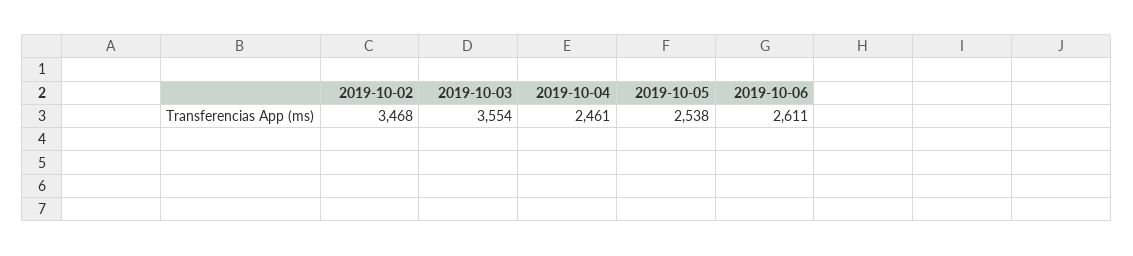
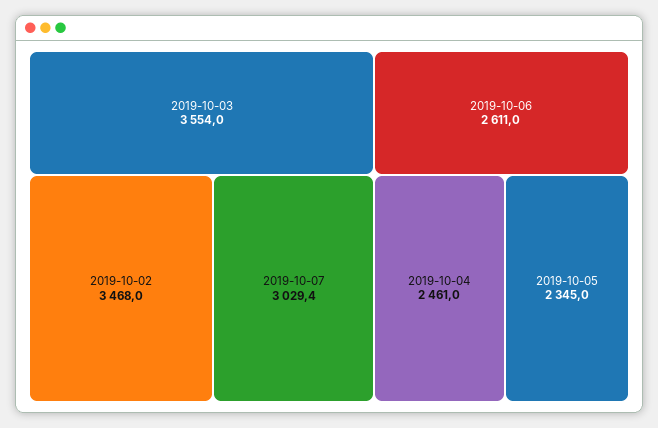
2019-10-05: 2538 -> 2345
2019-10-07: none -> 3029.4

